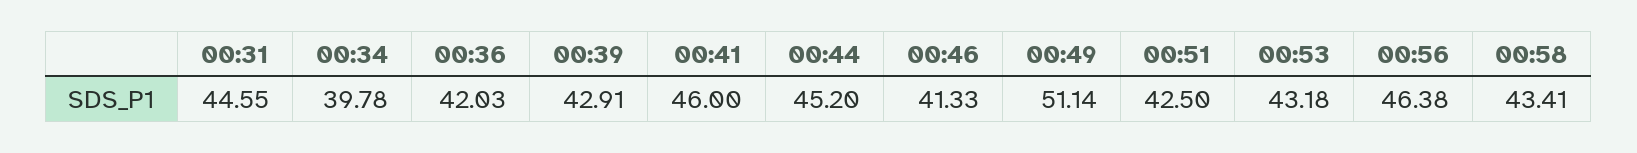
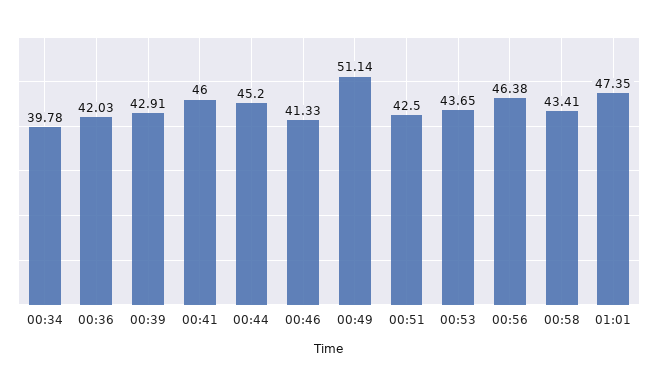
00:31: 44.55 -> none
00:53: 43.18 -> 43.65
01:01: none -> 47.35

